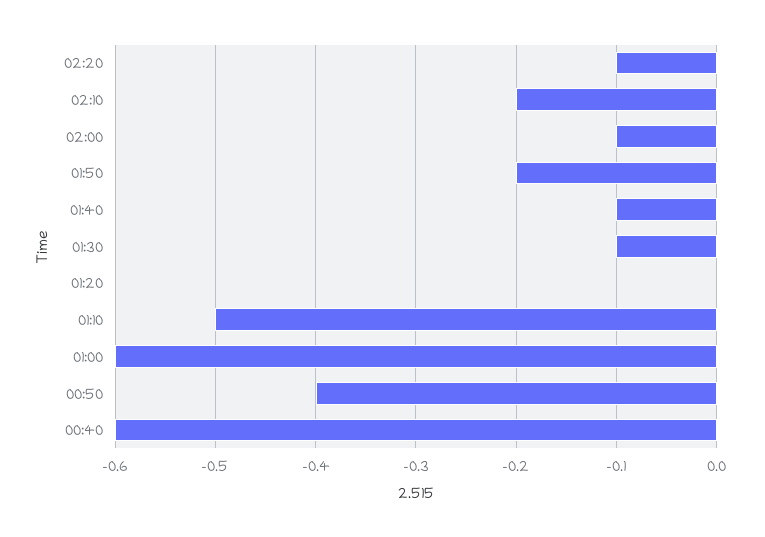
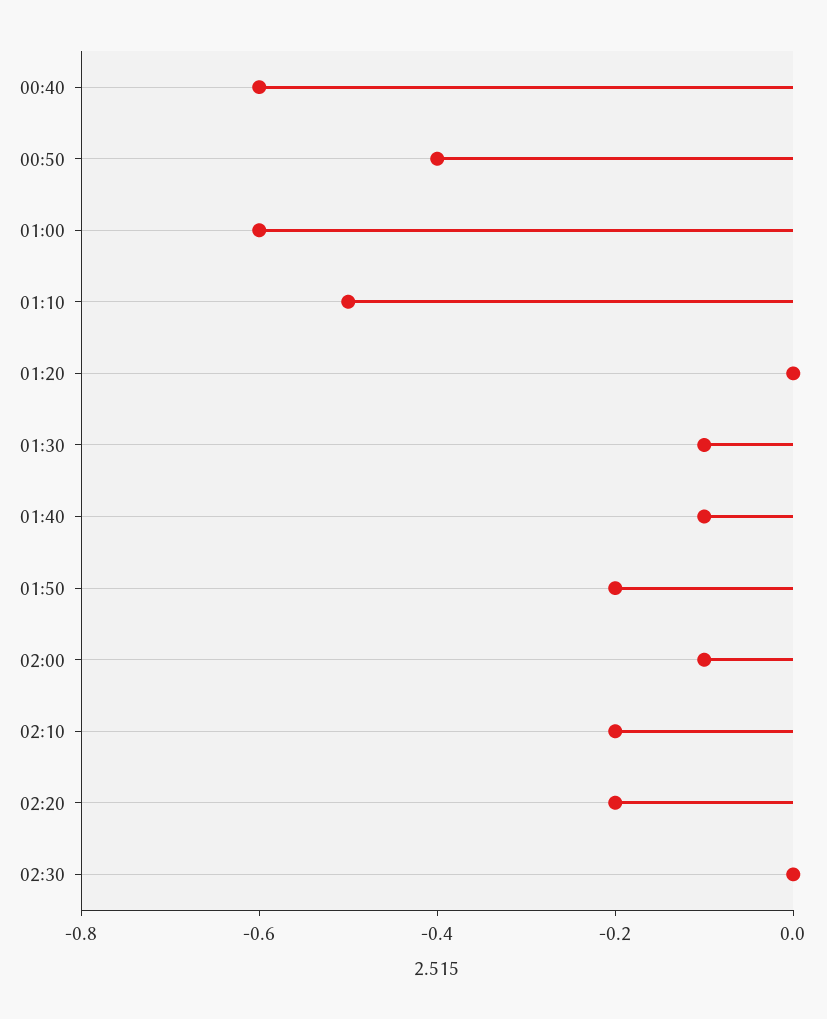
02:20: -0.1 -> -0.2
02:30: none -> 0

